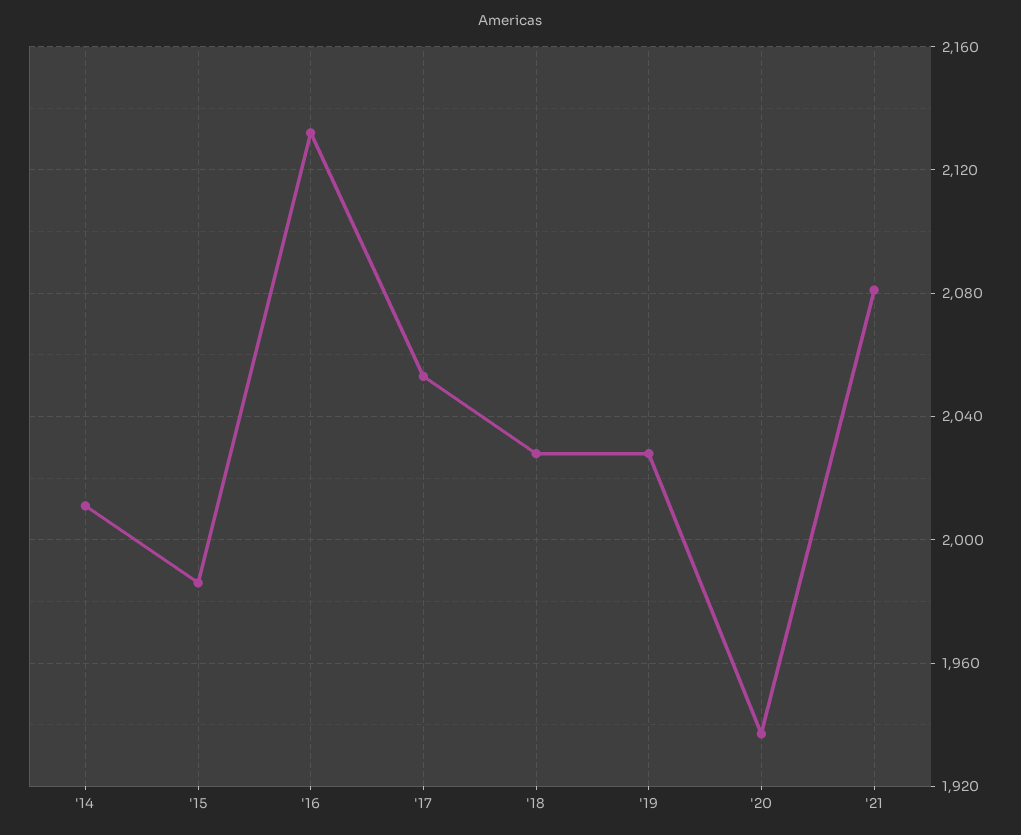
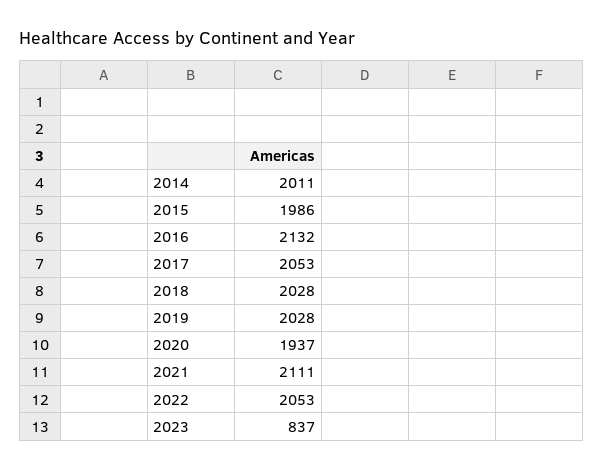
'21: 2080 -> 2111
2022: none -> 2053
2023: none -> 837

